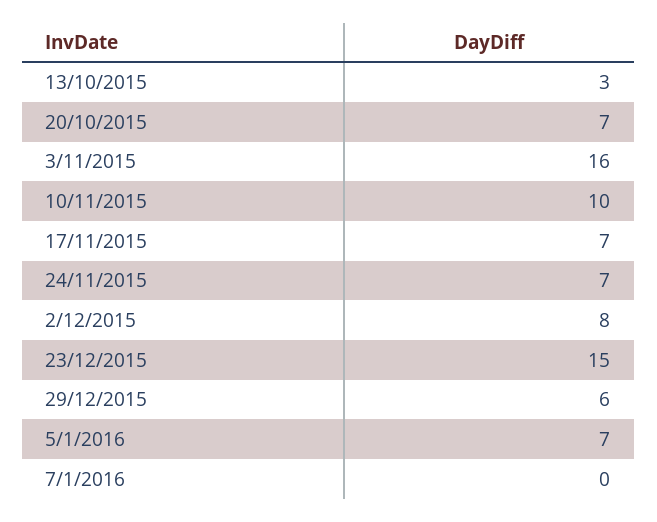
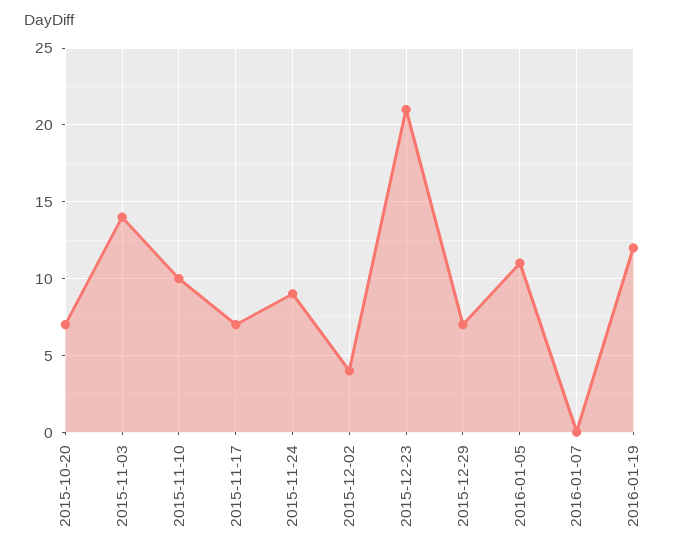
13/10/2015: 3 -> none
3/11/2015: 16 -> 14
24/11/2015: 7 -> 9
2/12/2015: 8 -> 4
23/12/2015: 15 -> 21
29/12/2015: 6 -> 7
5/1/2016: 7 -> 11
2016-01-19: none -> 12

